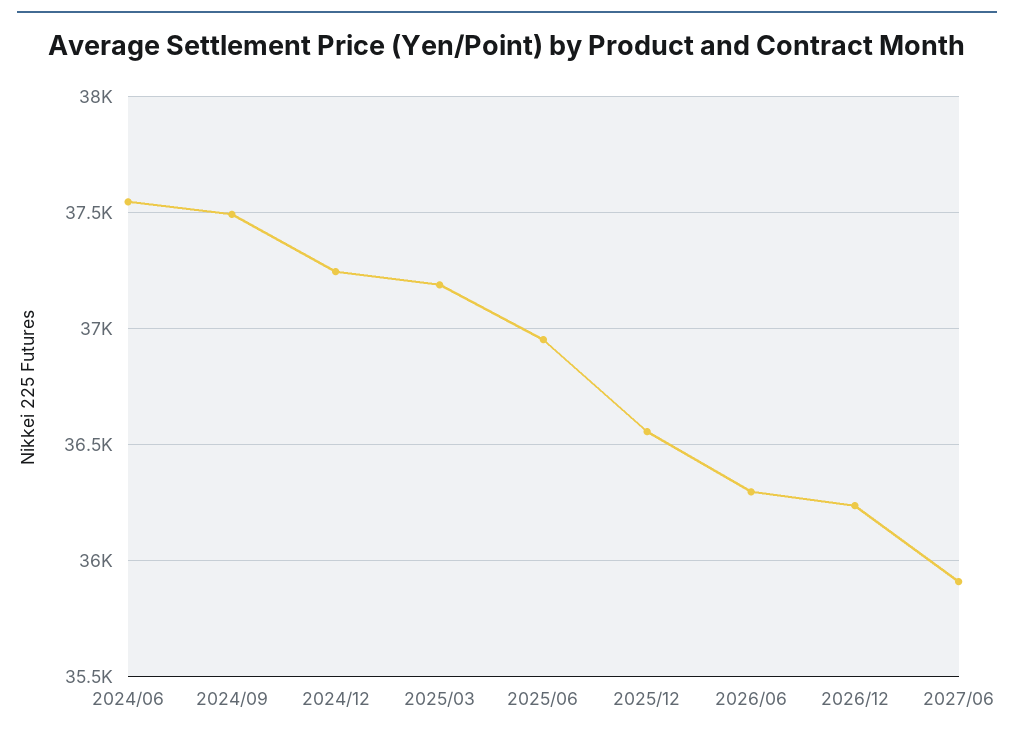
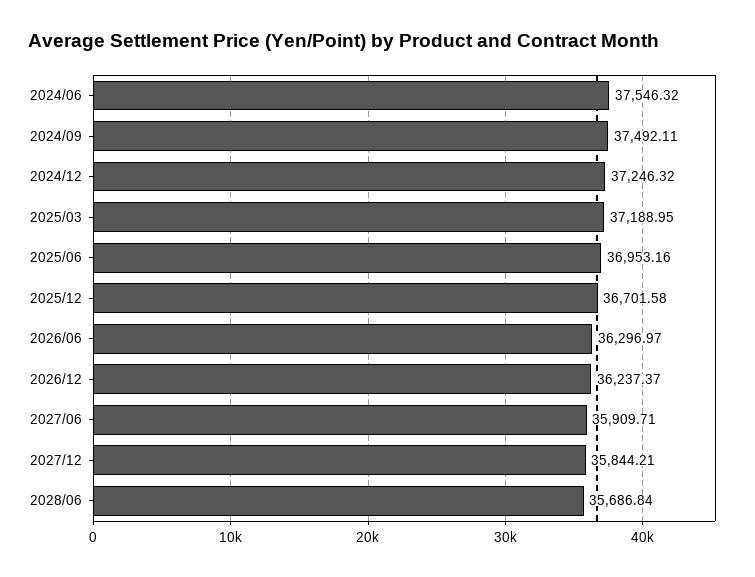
2025/12: 36550 -> 36701.58
2027/12: none -> 35844.21
2028/06: none -> 35686.84

